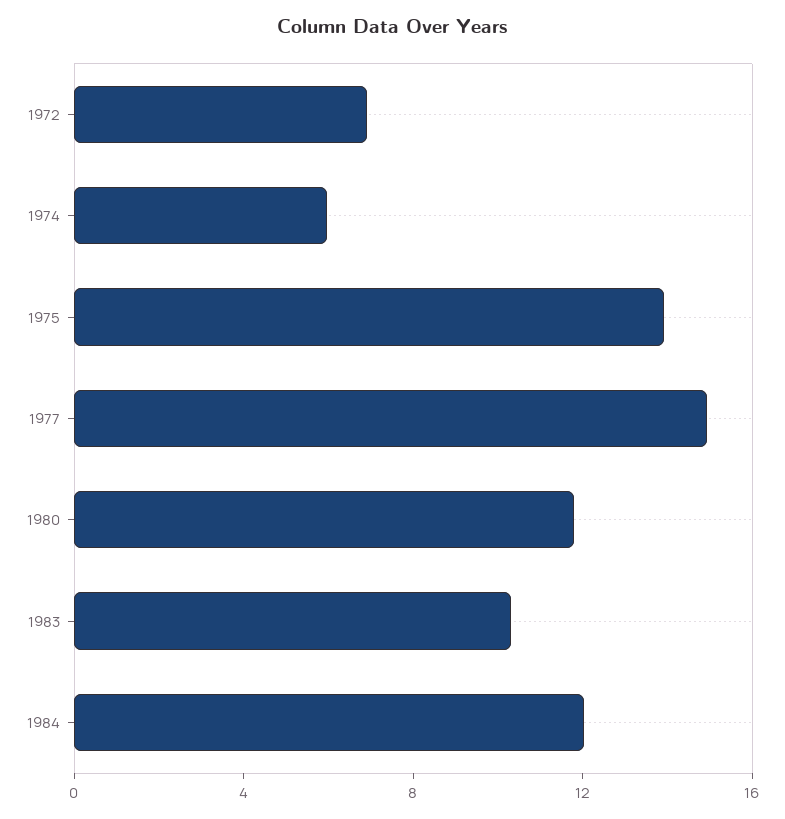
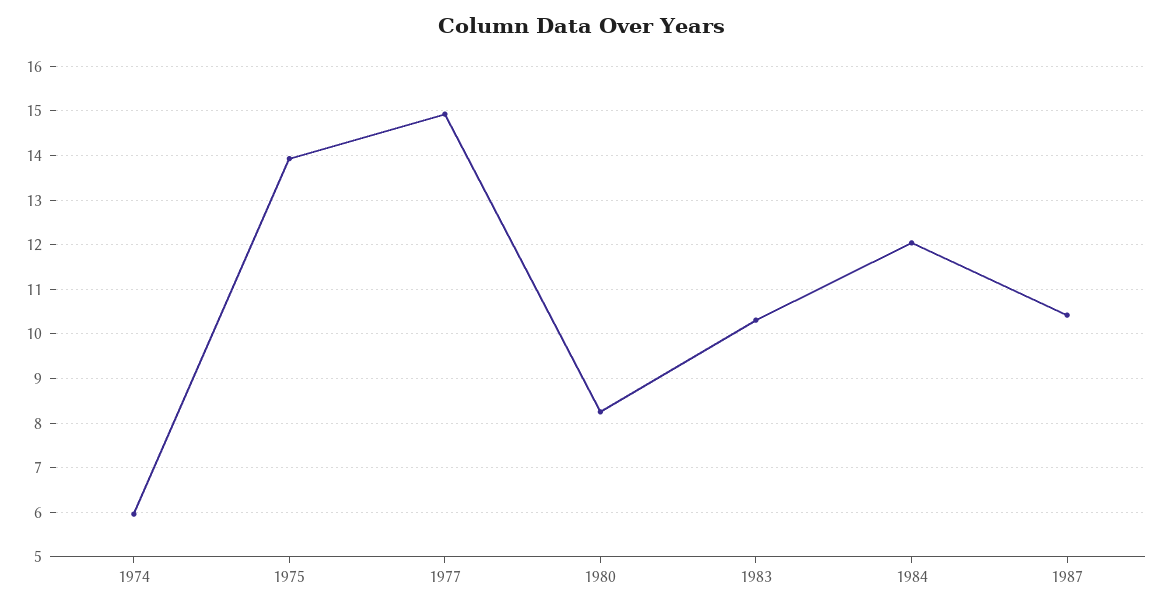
1972: 7 -> none
1980: 12 -> 8.2
1987: none -> 10.4

